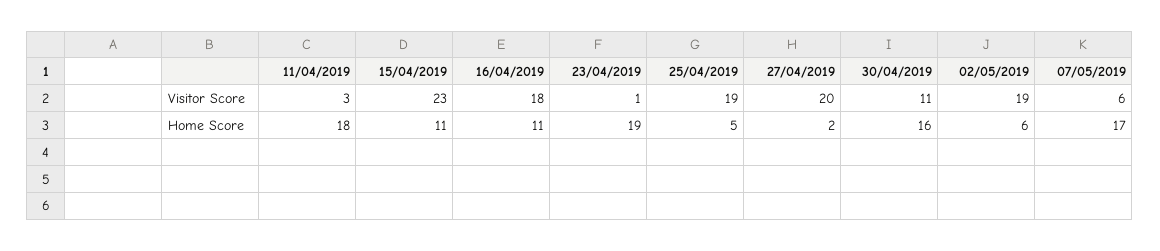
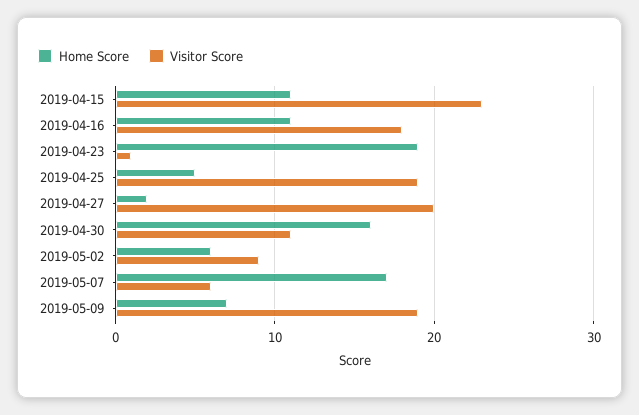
Visitor Score, 11/04/2019: 3 -> none
Visitor Score, 02/05/2019: 19 -> 9
Home Score, 11/04/2019: 18 -> none
Home Score, 2019-05-09: none -> 7
Visitor Score, 2019-05-09: none -> 19

